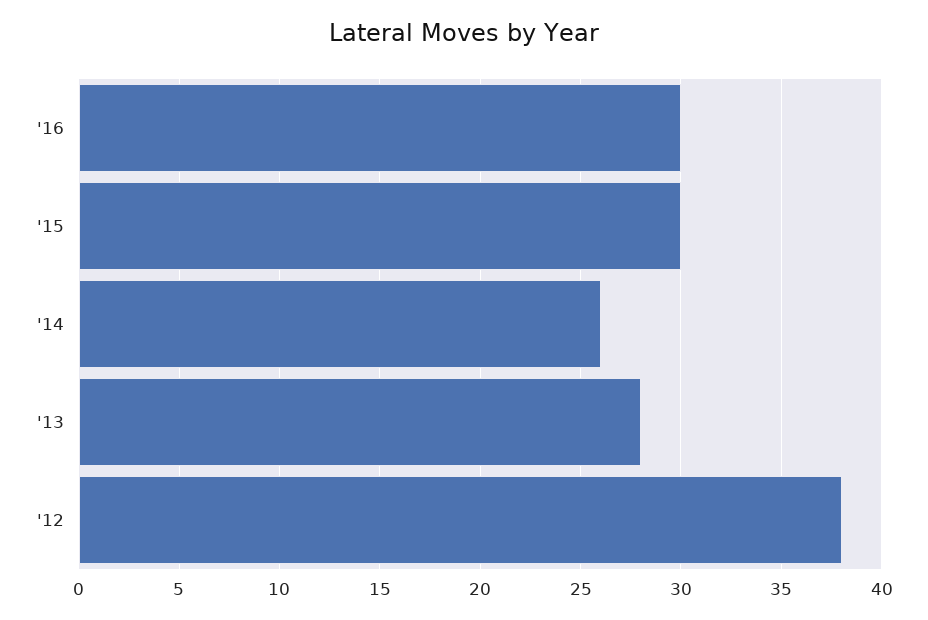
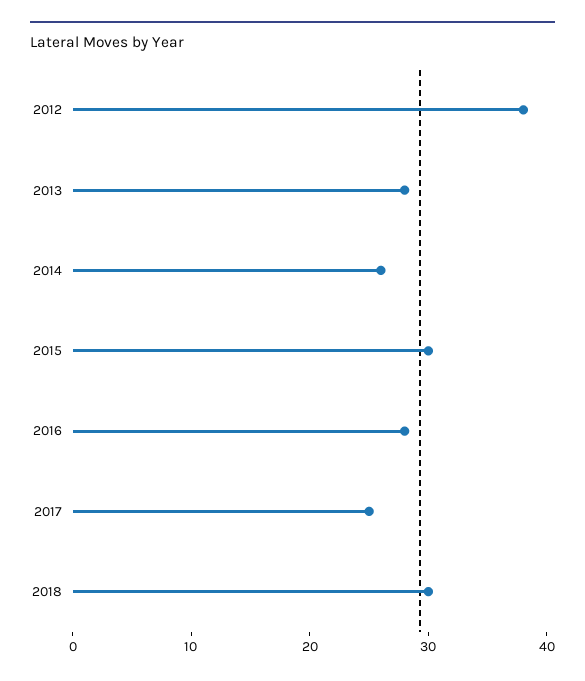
'16: 30 -> 28
2017: none -> 25
2018: none -> 30

